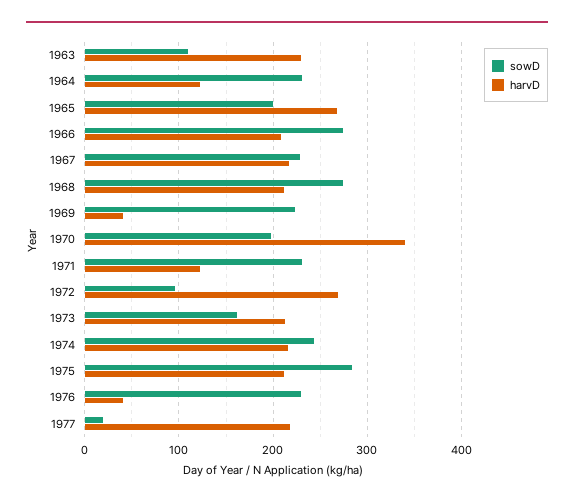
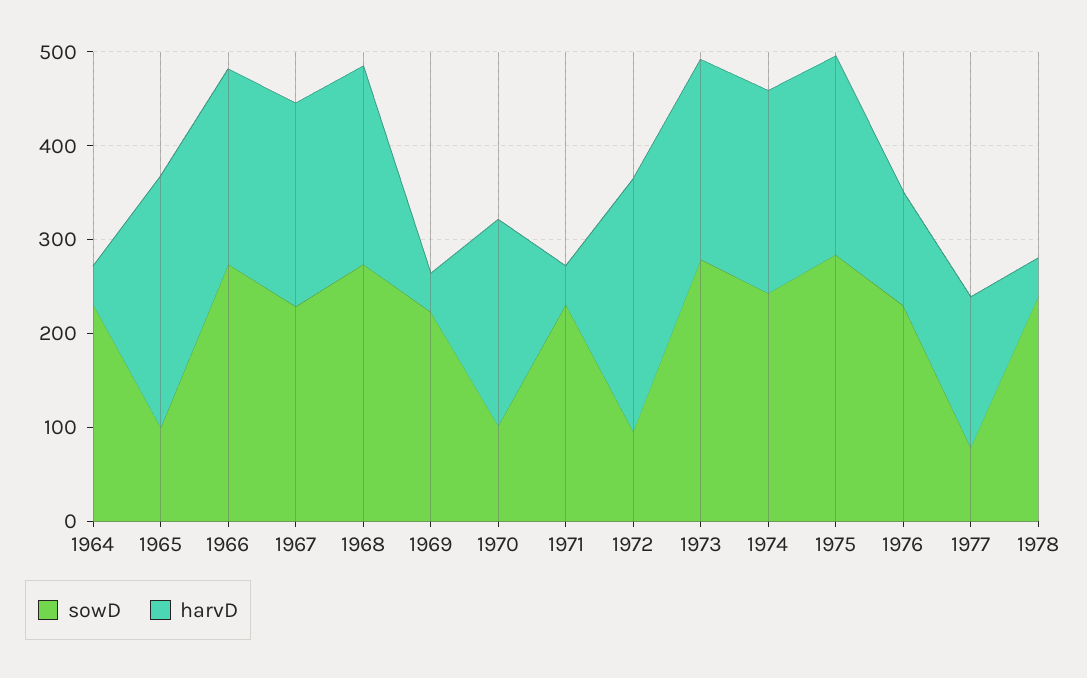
sowD, 1963: 110 -> none
harvD, 1963: 230 -> none
harvD, 1964: 120 -> 40
sowD, 1965: 200 -> 100
sowD, 1970: 200 -> 100
harvD, 1970: 340 -> 220
harvD, 1971: 120 -> 40
sowD, 1973: 160 -> 280
harvD, 1976: 40 -> 120
sowD, 1977: 20 -> 80
harvD, 1977: 220 -> 160
sowD, 1978: none -> 240
harvD, 1978: none -> 40

